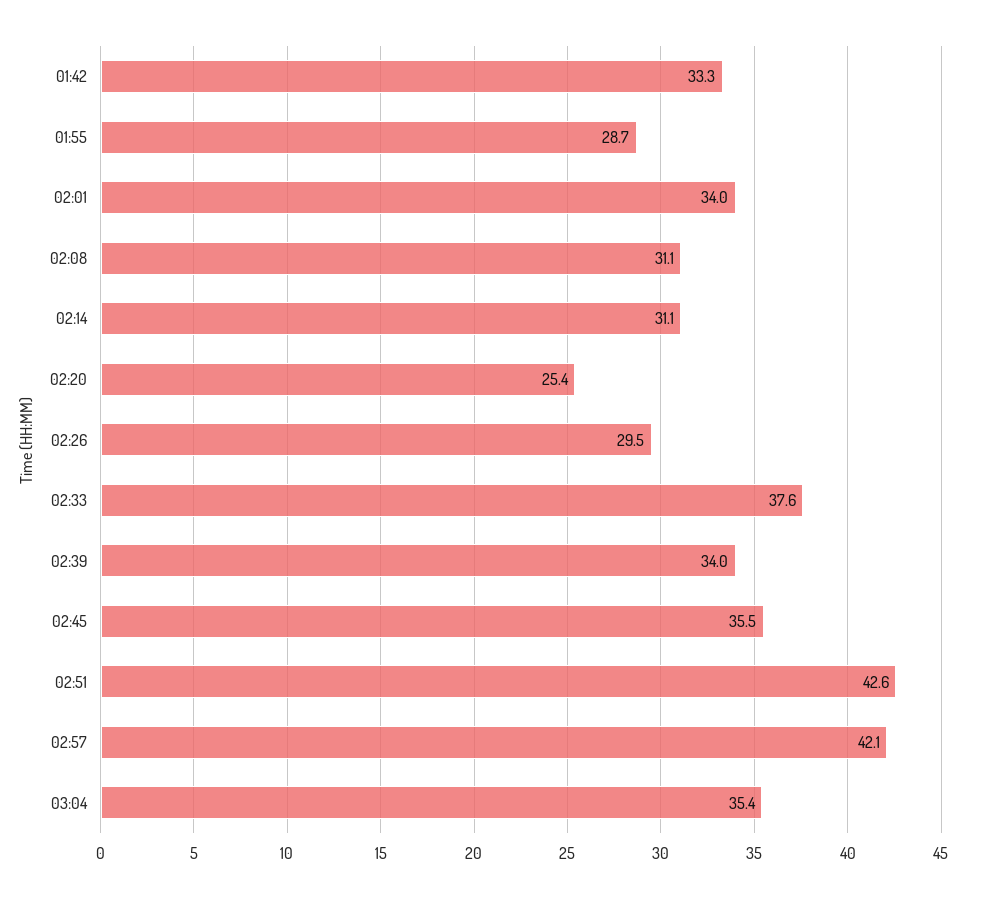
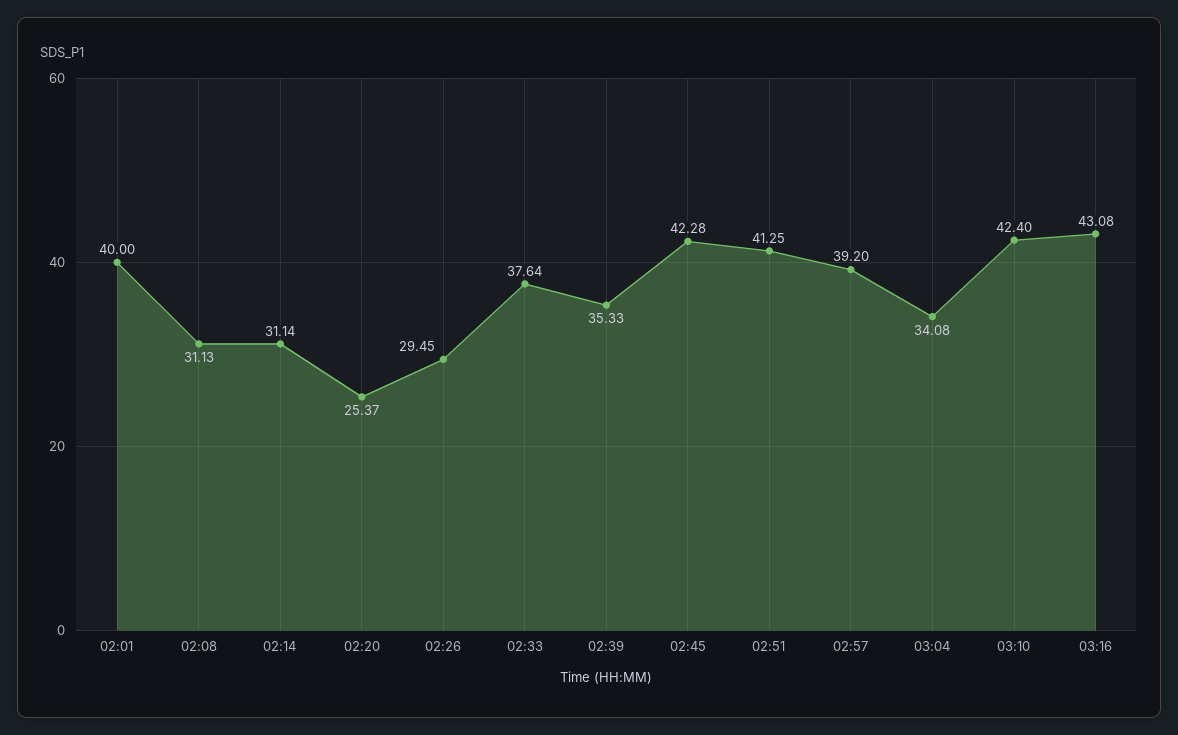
01:42: 33.3 -> none
01:55: 28.7 -> none
02:01: 34 -> 40
02:39: 34 -> 35.33
02:45: 35.5 -> 42.28
02:51: 42.6 -> 41.25
02:57: 42.1 -> 39.2
03:04: 35.4 -> 34.08
03:10: none -> 42.4
03:16: none -> 43.08

